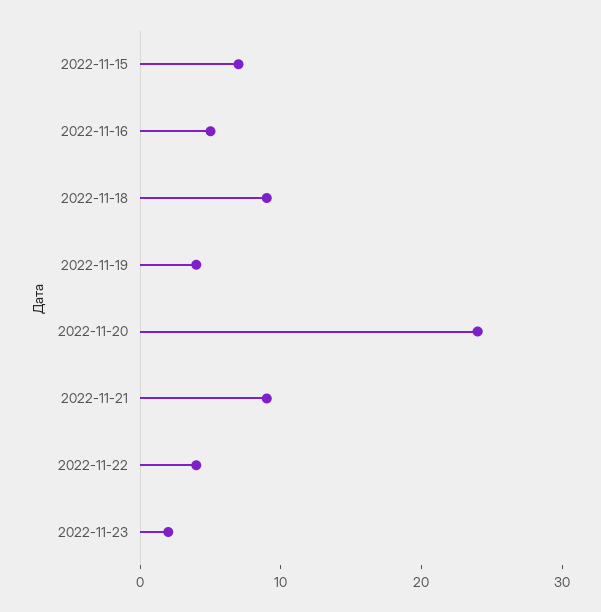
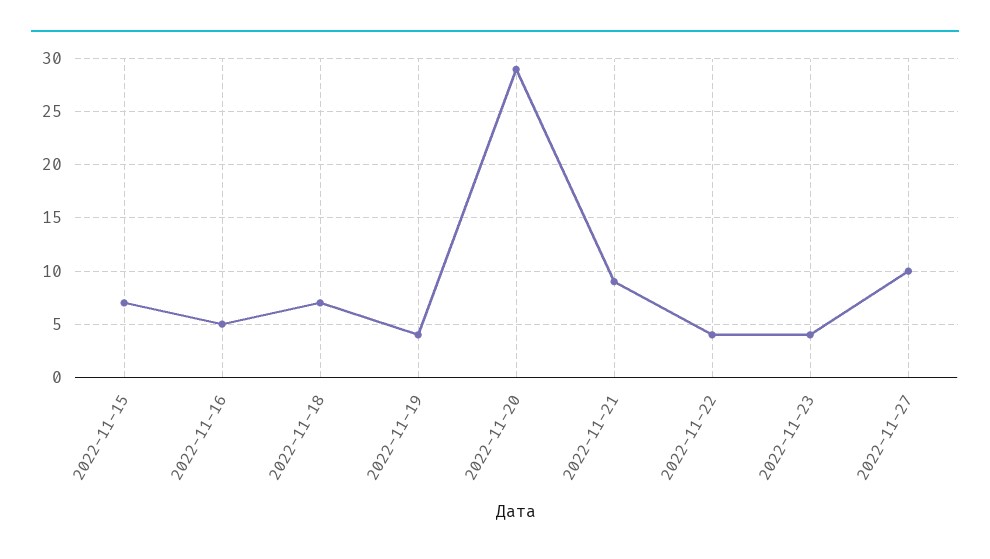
2022-11-18: 9 -> 7
2022-11-20: 24 -> 29
2022-11-23: 2 -> 4
2022-11-27: none -> 10

